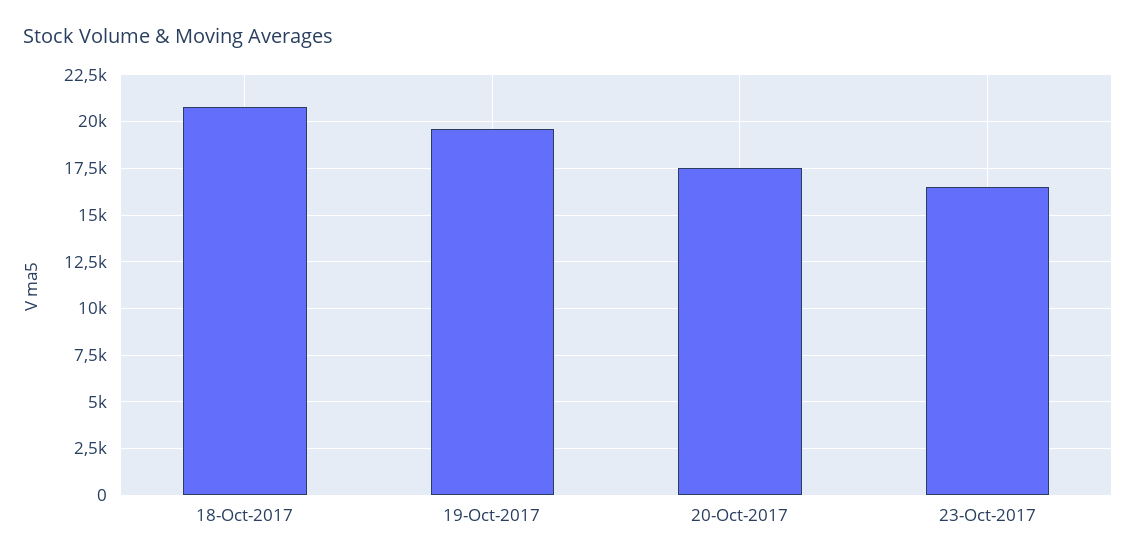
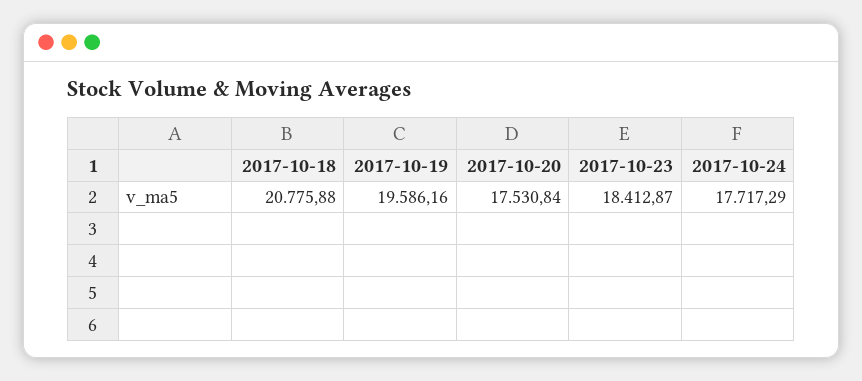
23-Oct-2017: 16500 -> 18412.87
2017-10-24: none -> 17717.29

